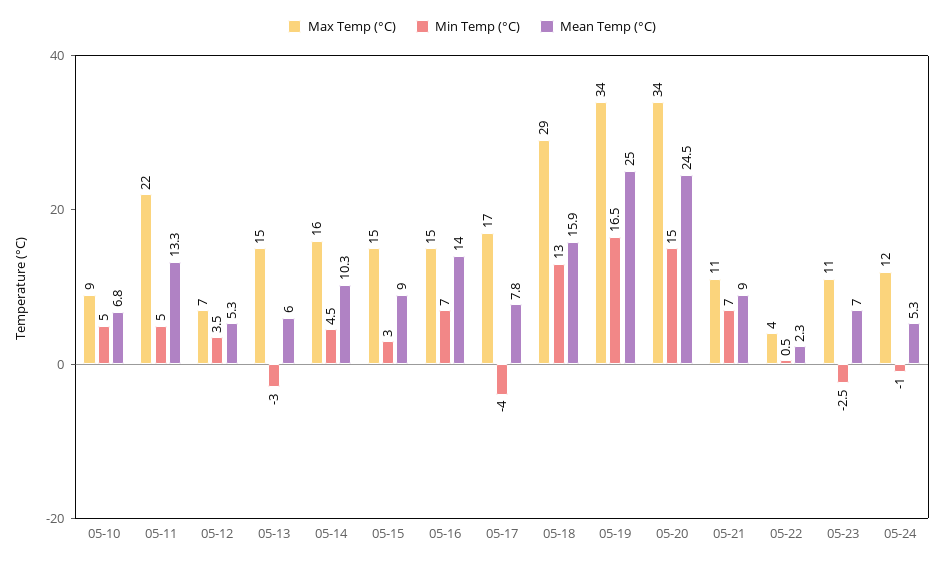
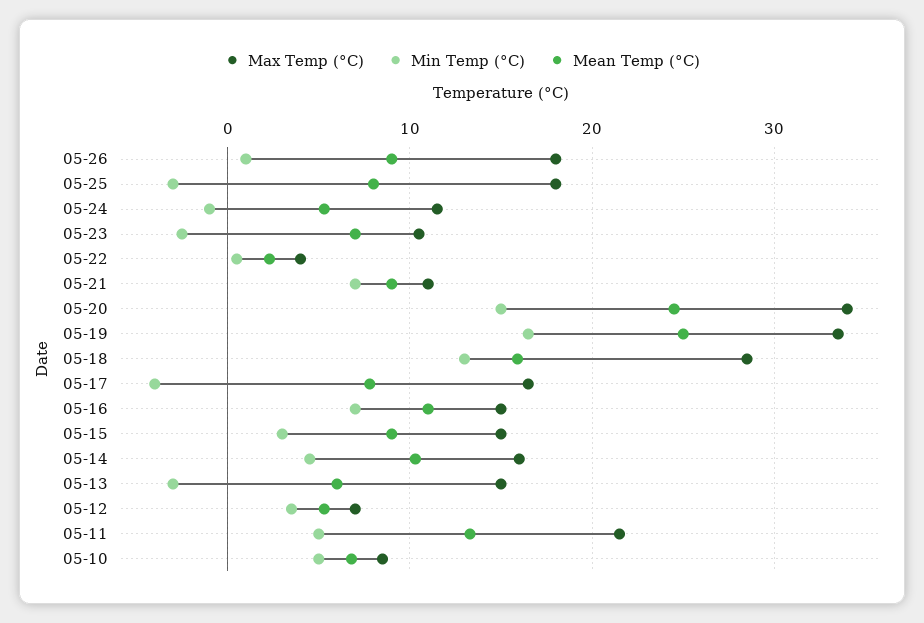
Mean Temp (°C), 05-16: 14 -> 11
Max Temp (°C), 05-26: none -> 18
Min Temp (°C), 05-26: none -> 1
Mean Temp (°C), 05-26: none -> 9
Max Temp (°C), 05-25: none -> 18
Min Temp (°C), 05-25: none -> -3
Mean Temp (°C), 05-25: none -> 8

